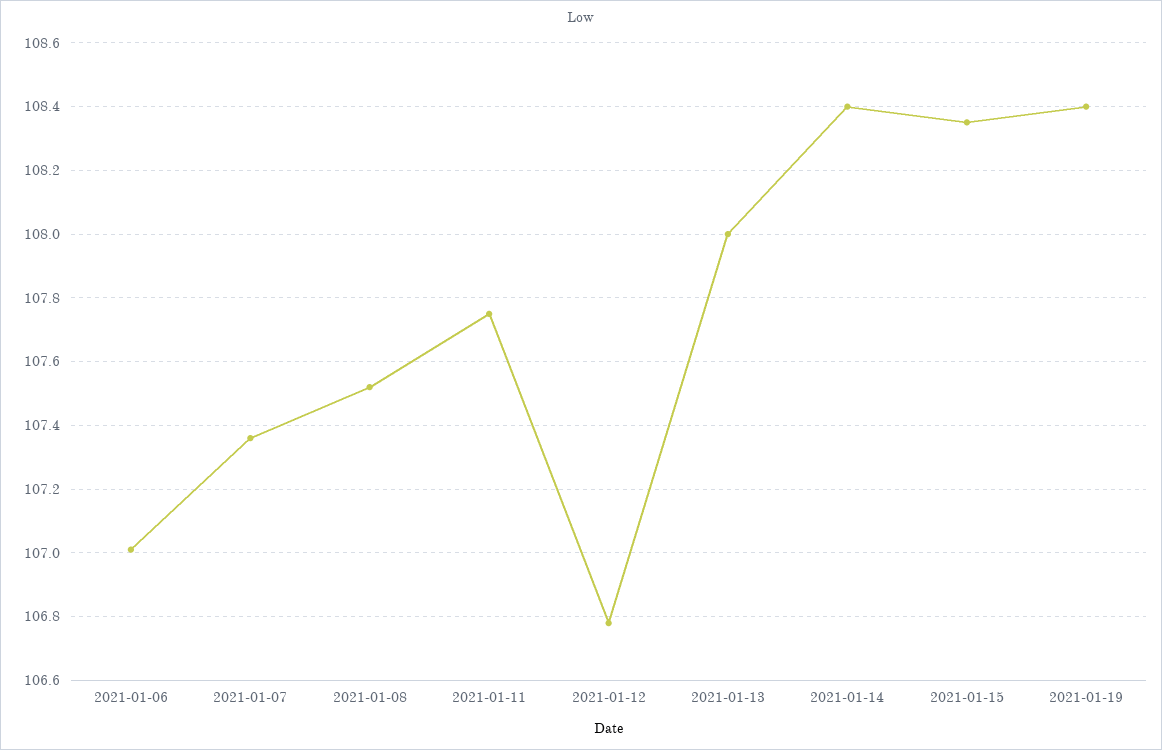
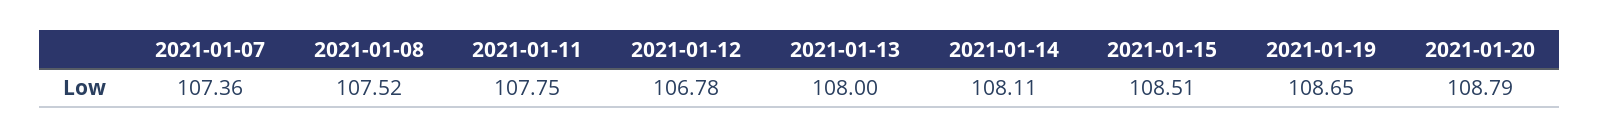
2021-01-06: 107 -> none
2021-01-14: 108.4 -> 108.11
2021-01-15: 108.35 -> 108.51
2021-01-19: 108.4 -> 108.65
2021-01-20: none -> 108.79

